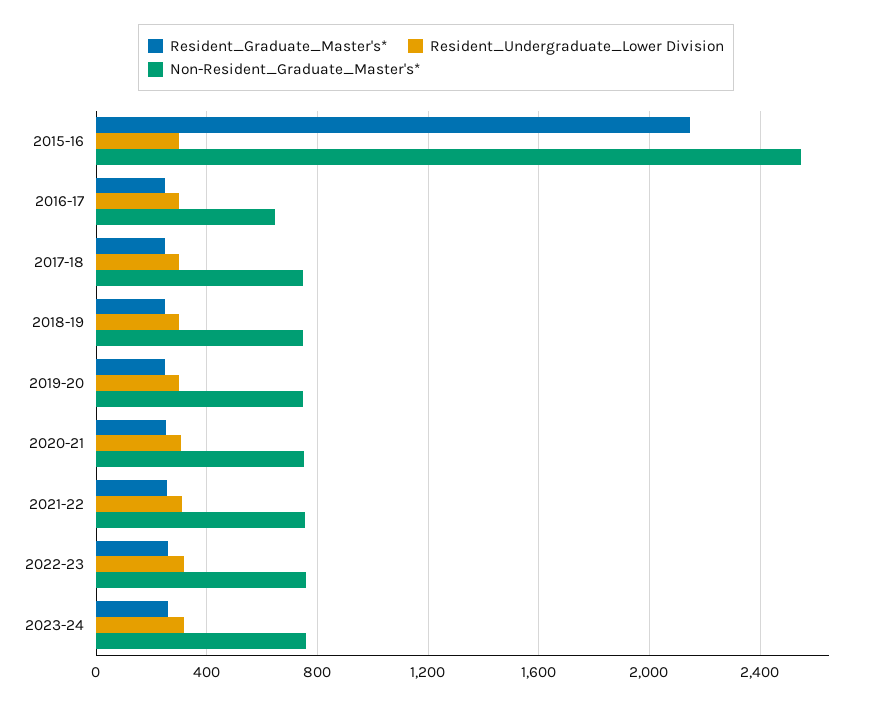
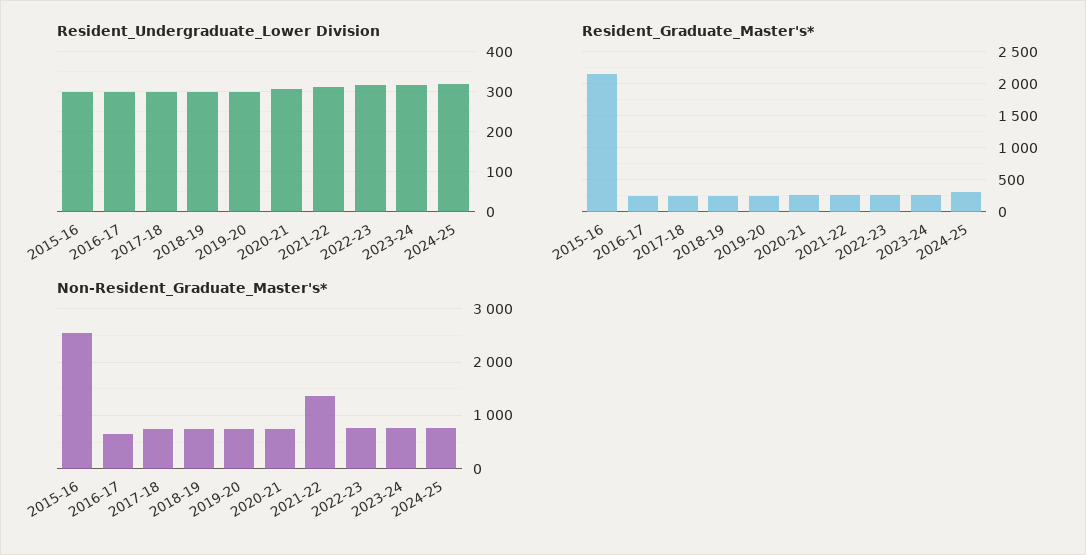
Non-Resident_Graduate_Master's*, 2021-22: 750 -> 1400
Resident_Undergraduate_Lower Division, 2024-25: none -> 320
Resident_Graduate_Master's*, 2024-25: none -> 300
Non-Resident_Graduate_Master's*, 2024-25: none -> 800

